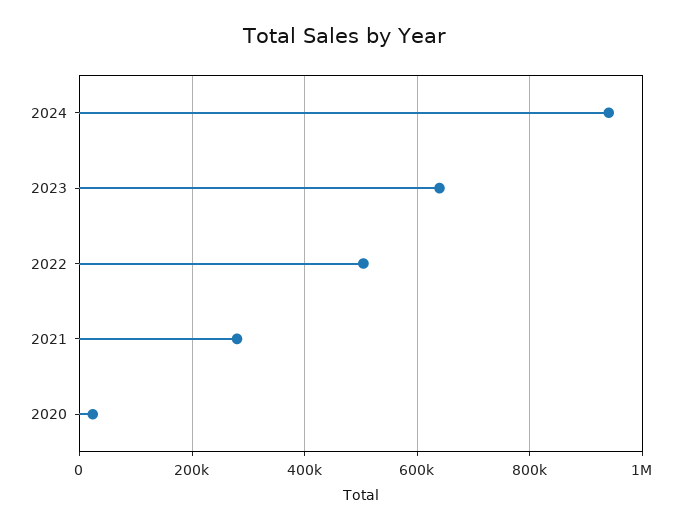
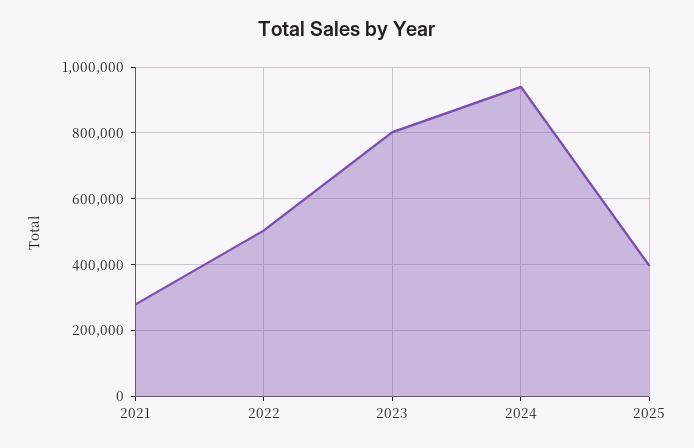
2023: 640000 -> 800000
2020: 20000 -> none
2025: none -> 400000

